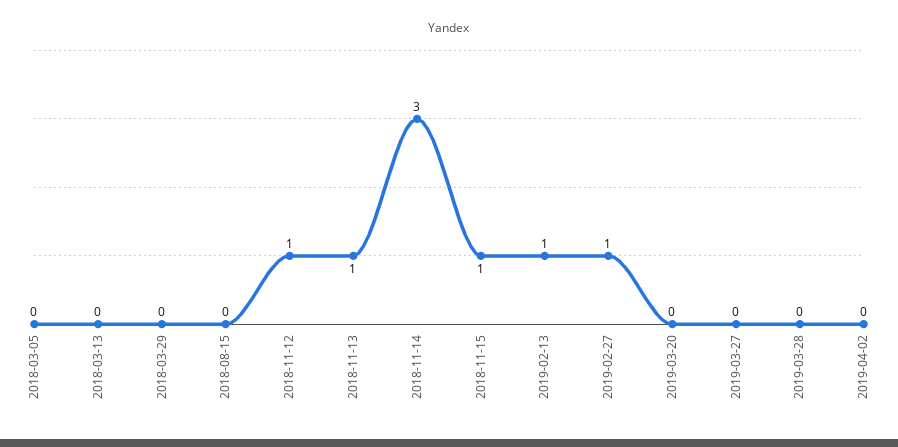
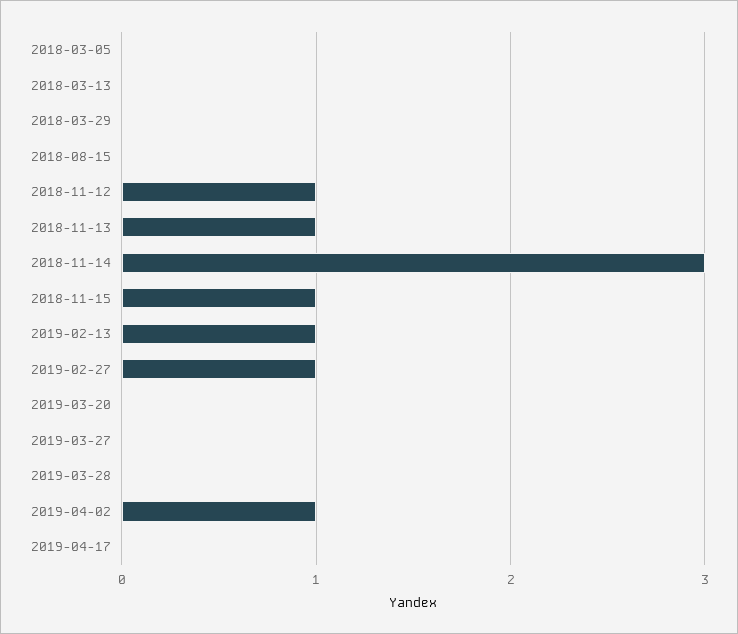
2019-04-02: 0 -> 1
2019-04-17: none -> 0

